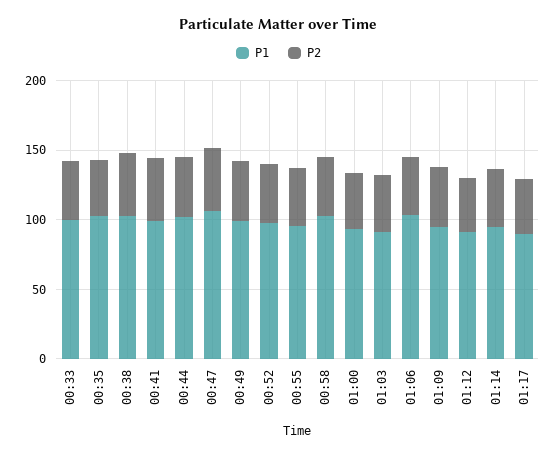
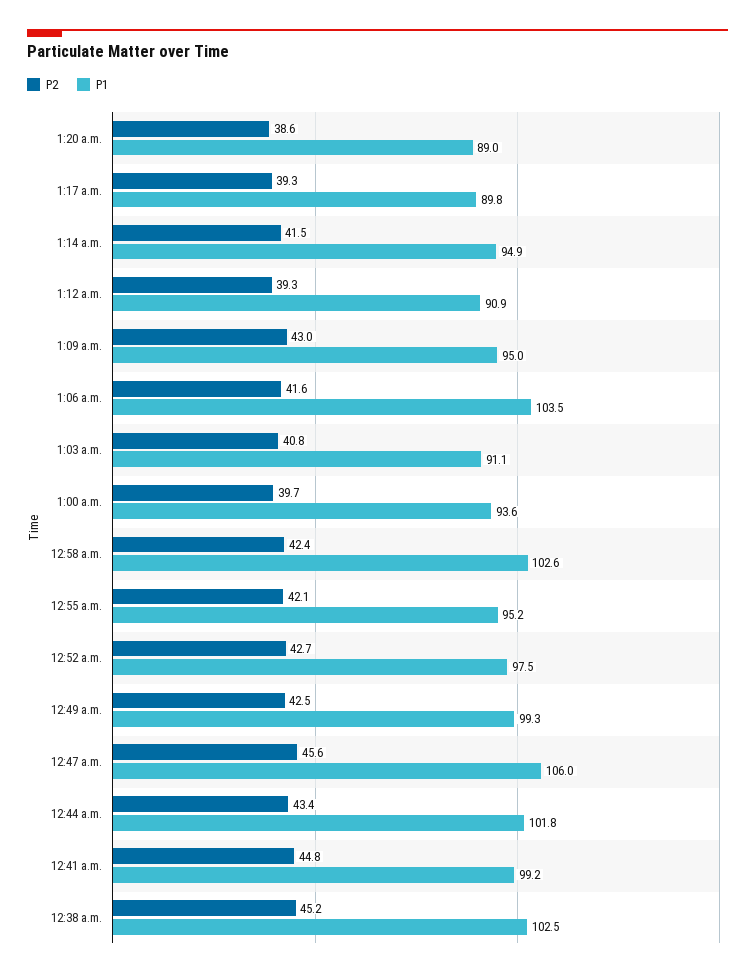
P1, 00:33: 100 -> none
P2, 00:33: 40 -> none
P1, 00:35: 100 -> none
P2, 00:35: 40 -> none
P2, 1:20 a.m.: none -> 38.6
P1, 1:20 a.m.: none -> 89

